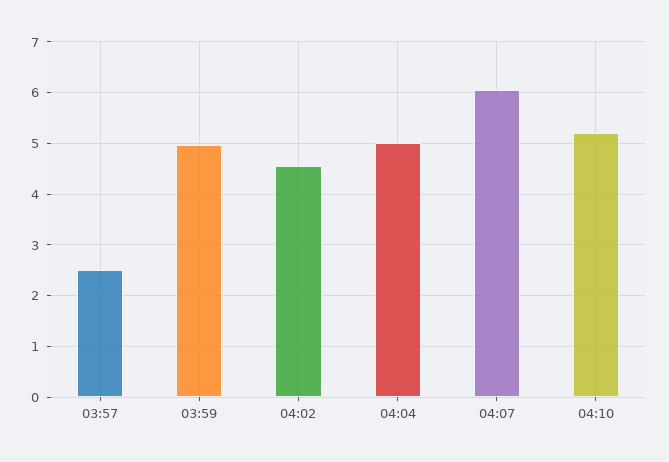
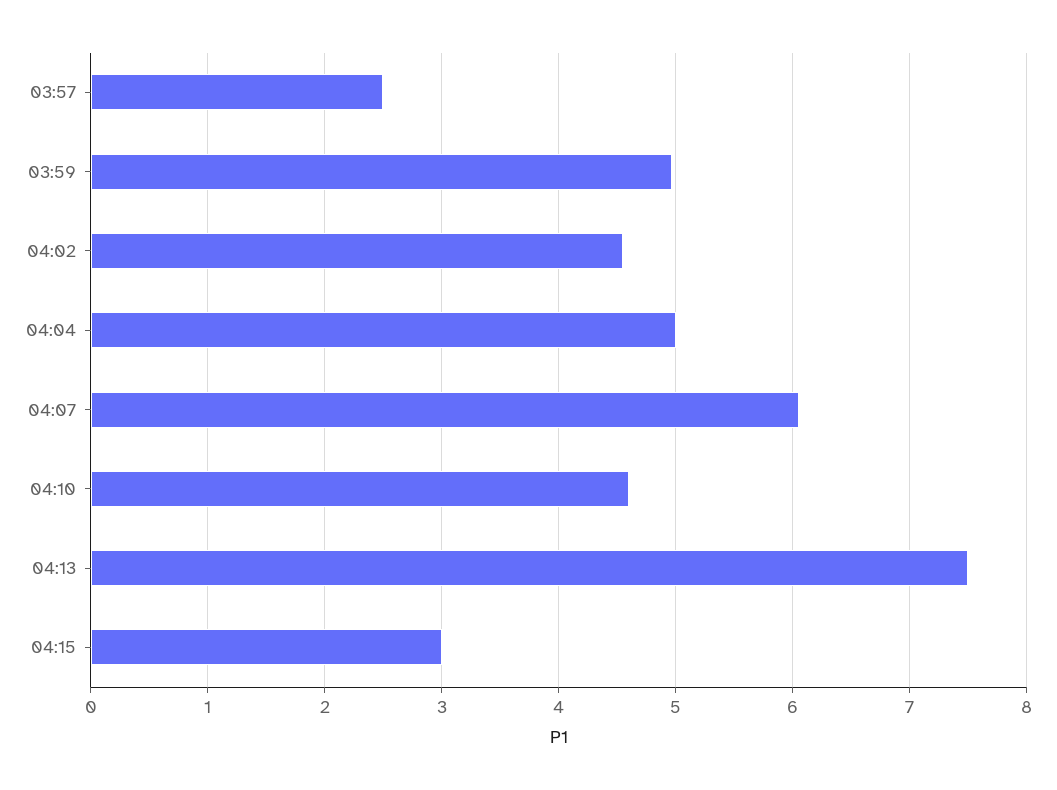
04:10: 5.2 -> 4.6
04:13: none -> 7.5
04:15: none -> 3

